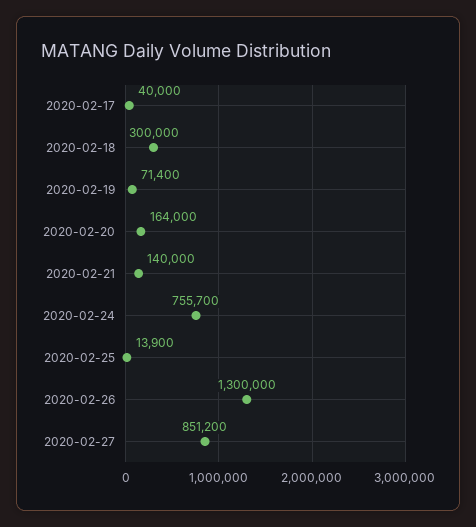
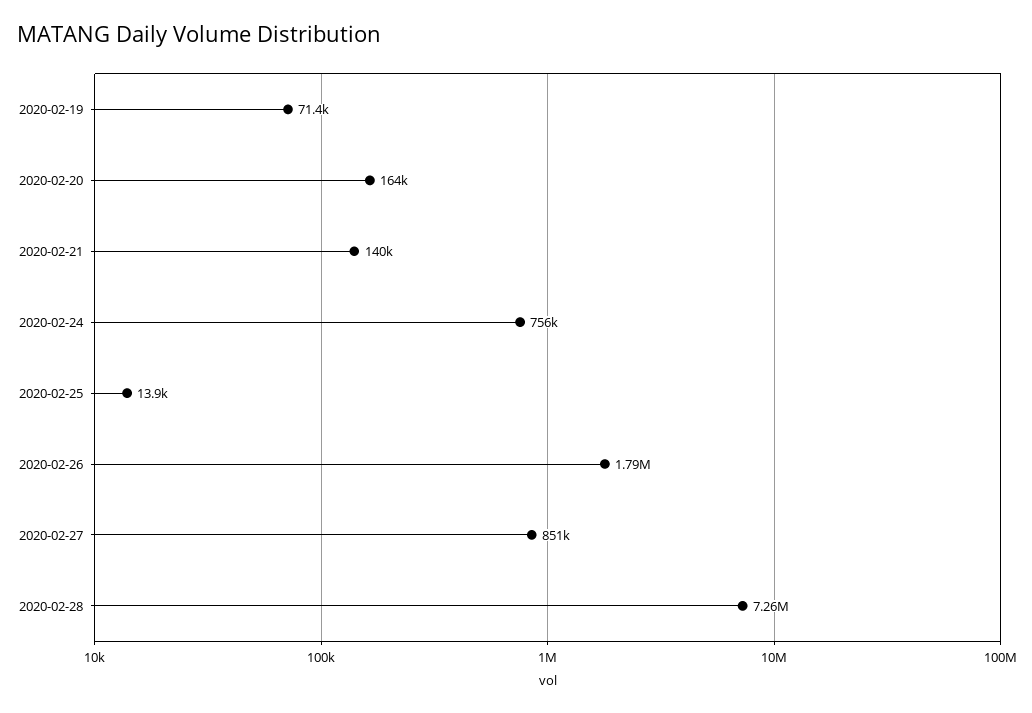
2020-02-17: 40000 -> none
2020-02-18: 300000 -> none
2020-02-26: 1300000 -> 1790000
2020-02-28: none -> 7260000

